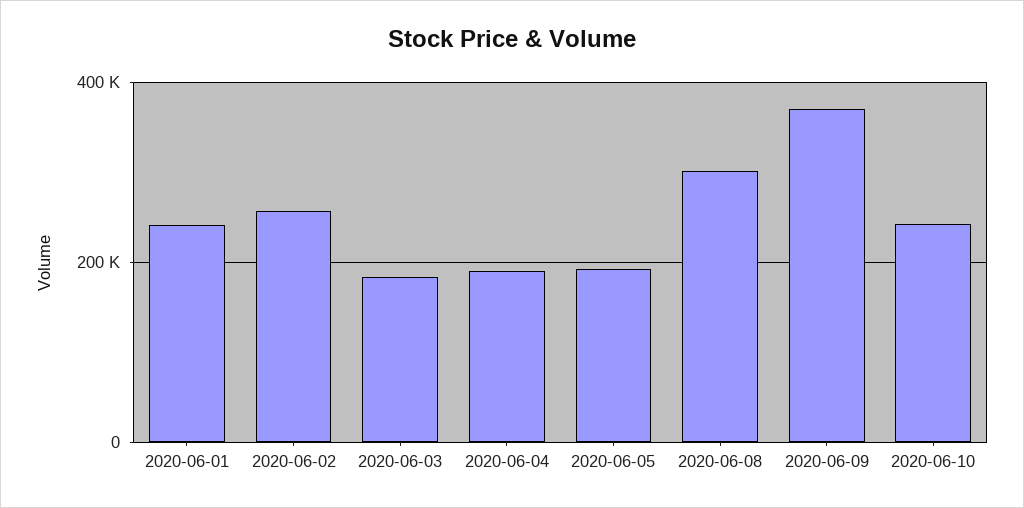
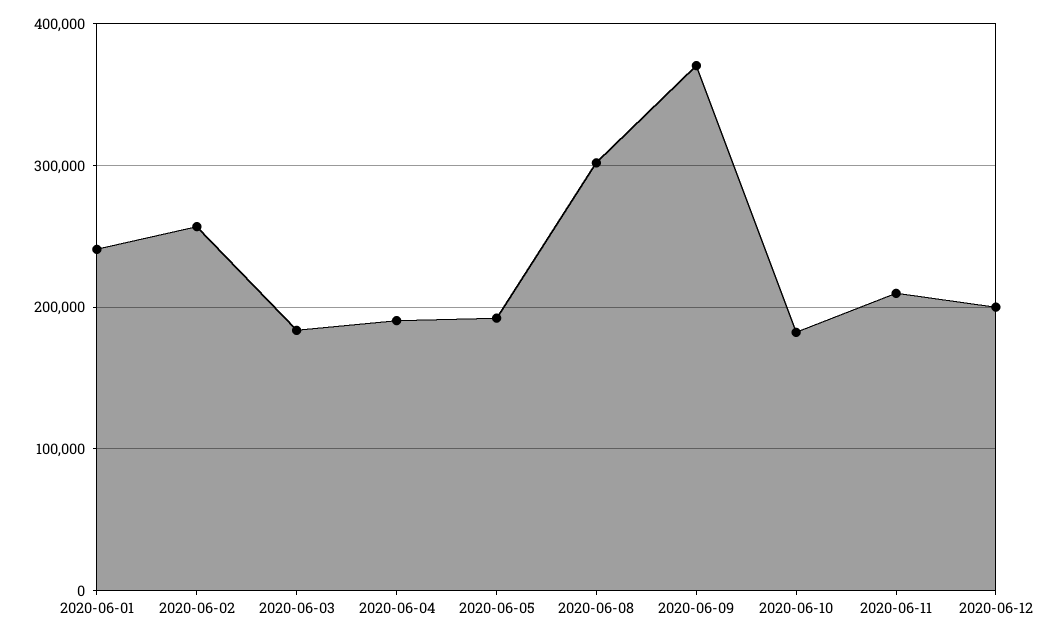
2020-06-10: 240000 -> 180000
2020-06-11: none -> 210000
2020-06-12: none -> 200000

